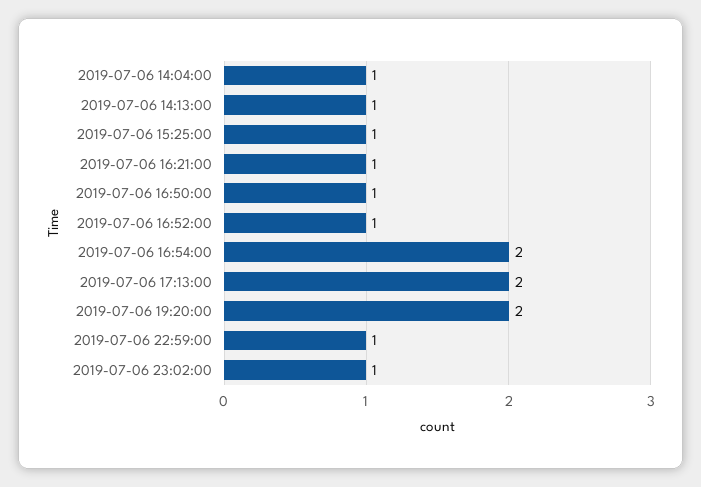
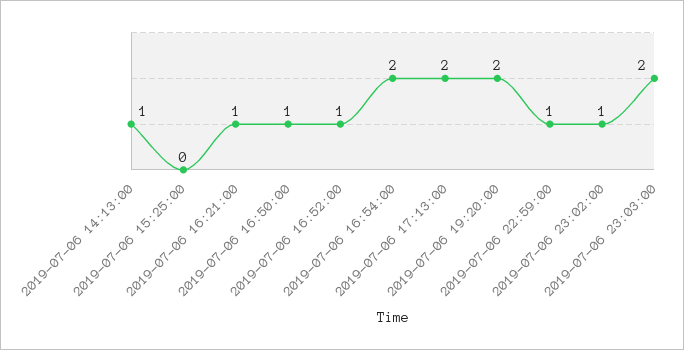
2019-07-06 14:04:00: 1 -> none
2019-07-06 15:25:00: 1 -> 0
2019-07-06 23:03:00: none -> 2

